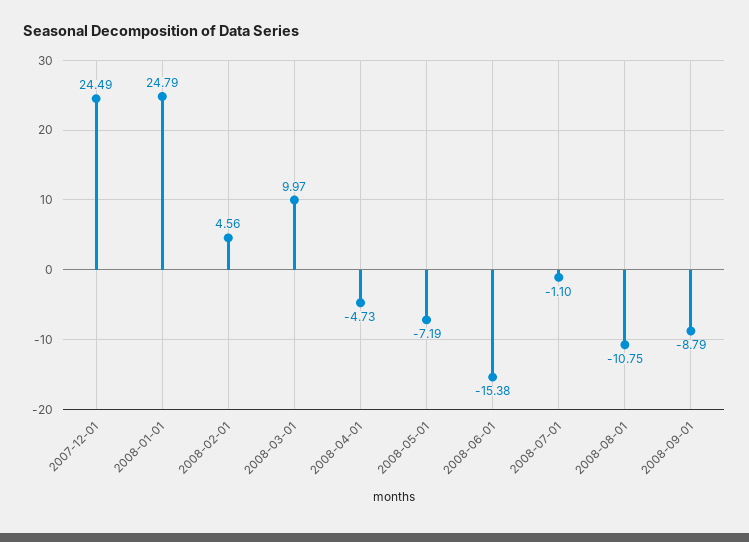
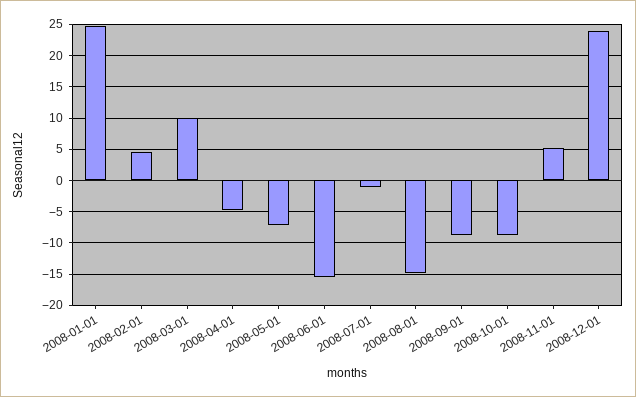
2007-12-01: 24.49 -> none
2008-08-01: -10.75 -> -15
2008-10-01: none -> -9
2008-11-01: none -> 5
2008-12-01: none -> 24

